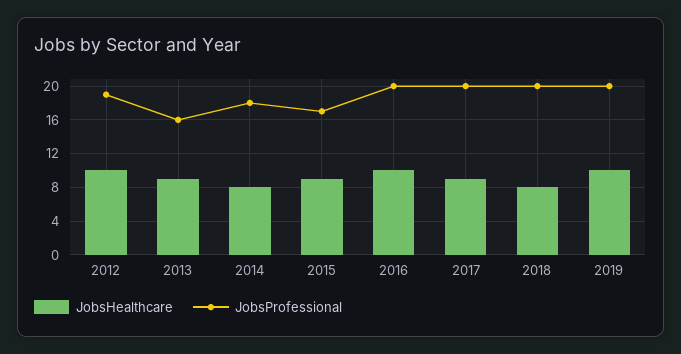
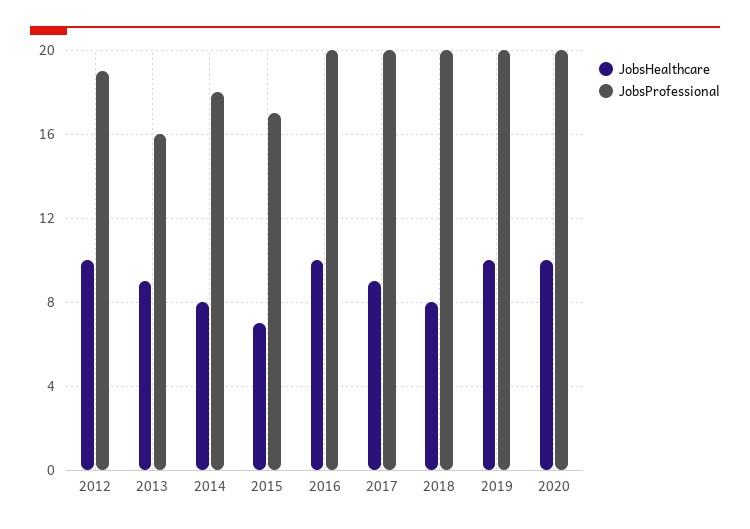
JobsHealthcare, 2015: 9 -> 7
JobsHealthcare, 2020: none -> 10
JobsProfessional, 2020: none -> 20

